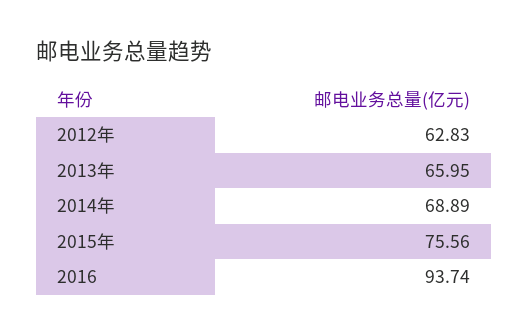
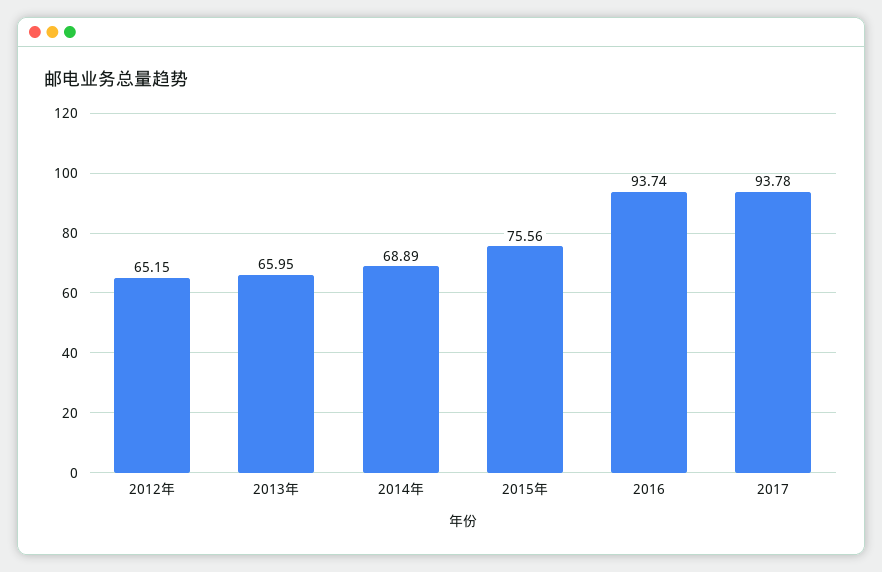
2012年: 62.83 -> 65.15
2017: none -> 93.78

